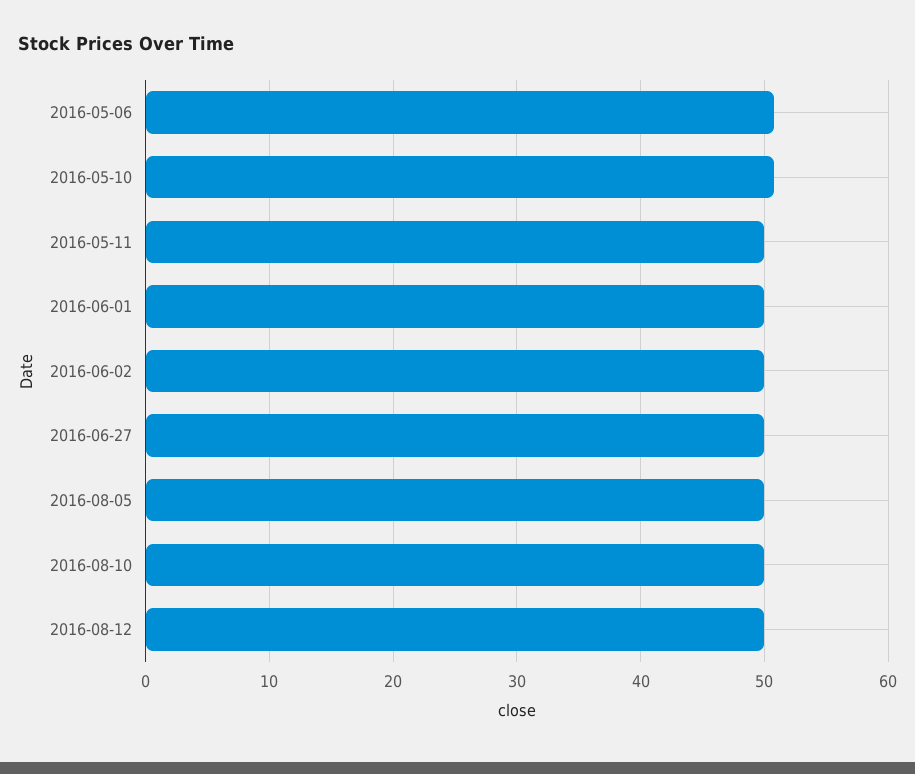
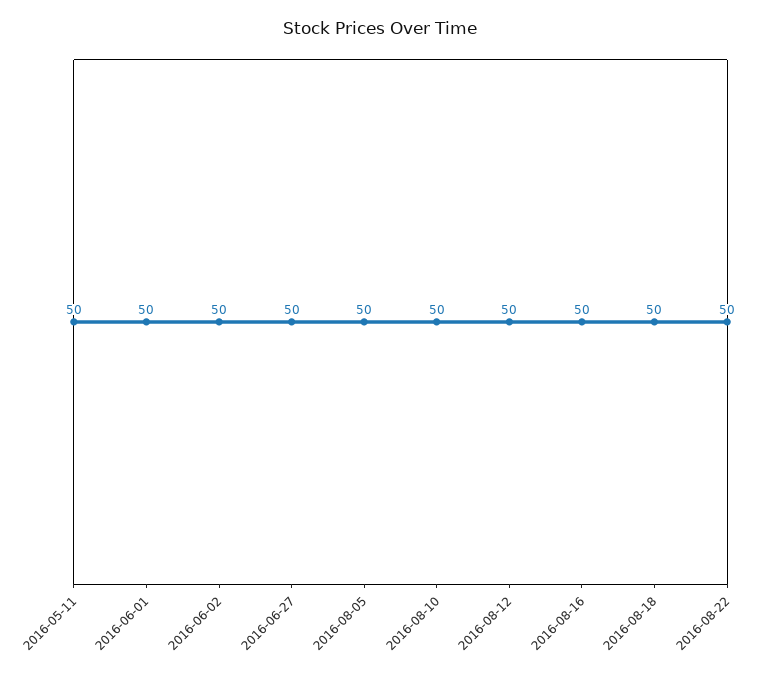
2016-05-06: 51 -> none
2016-05-10: 51 -> none
2016-08-16: none -> 50
2016-08-18: none -> 50
2016-08-22: none -> 50

